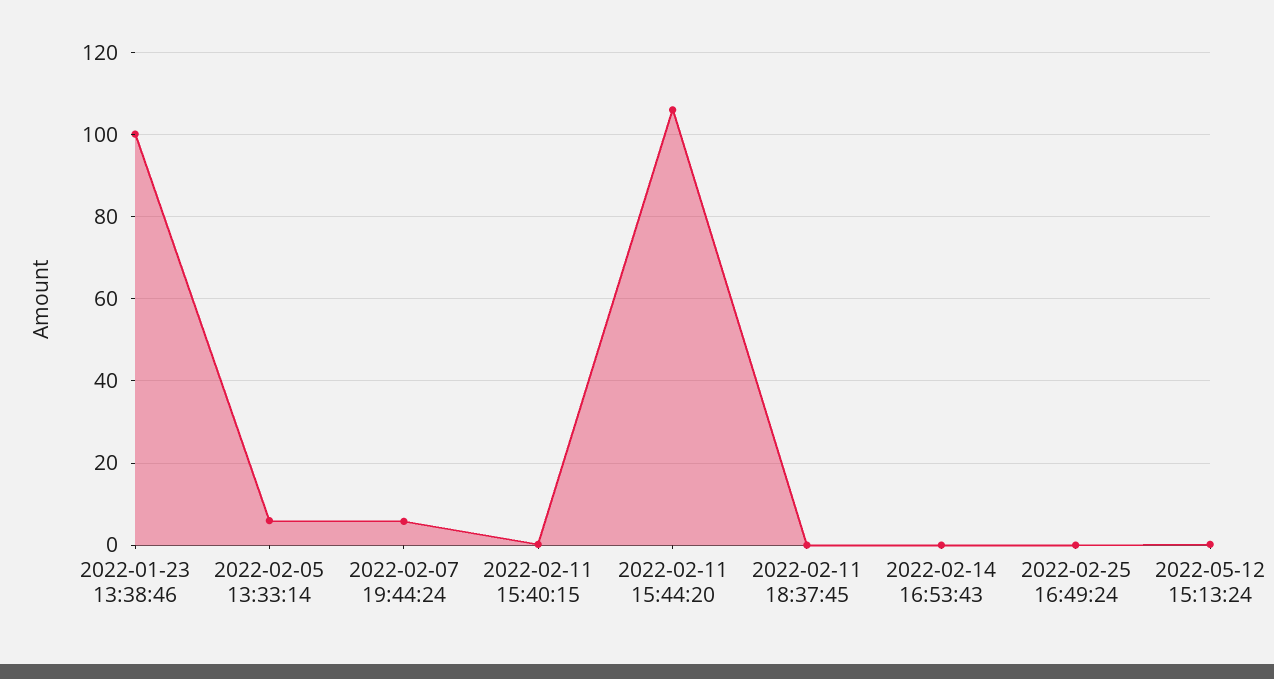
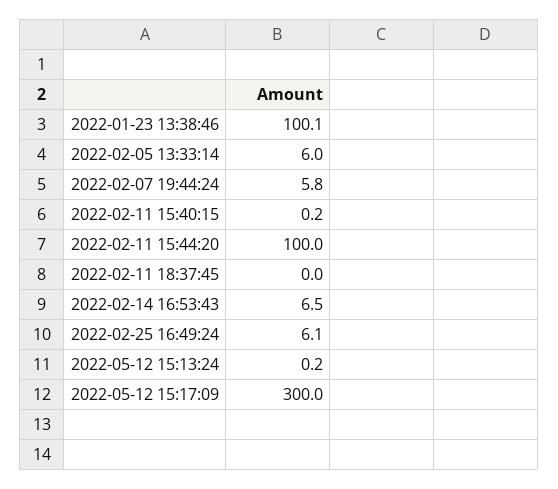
2022-02-11 15:44:20: 106 -> 100
2022-02-14 16:53:43: 0 -> 6.5
2022-02-25 16:49:24: 0 -> 6.1
2022-05-12 15:17:09: none -> 300

